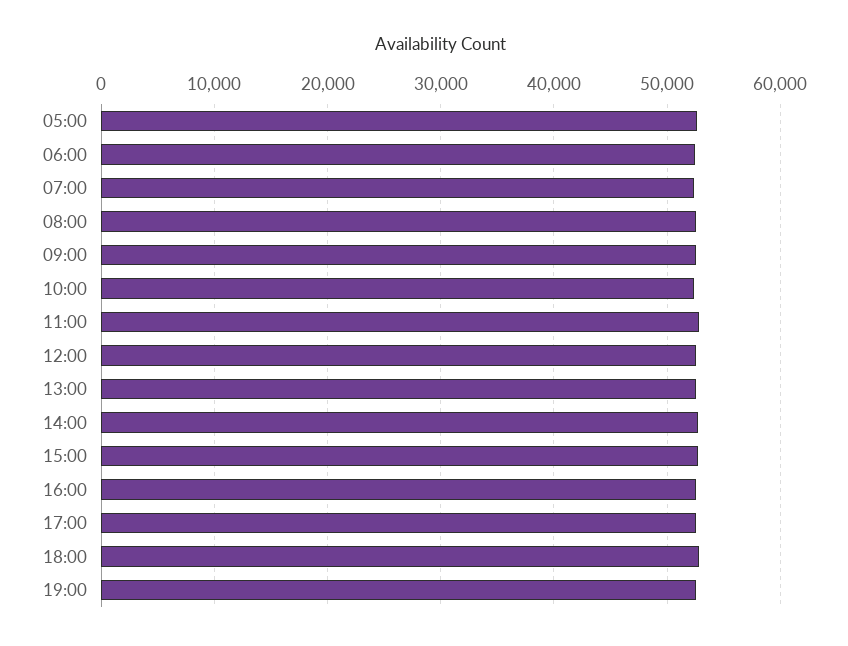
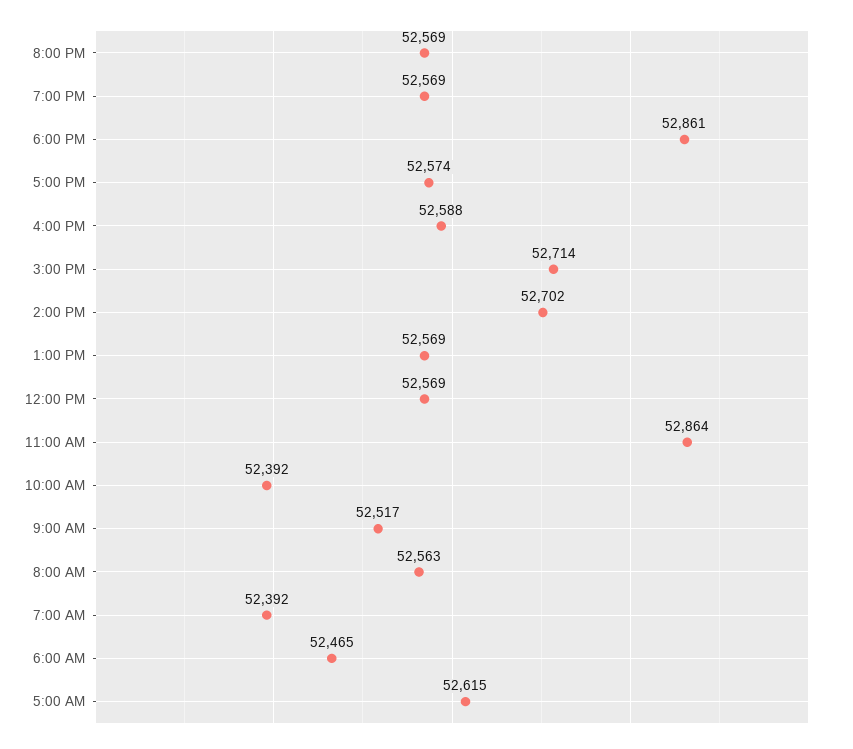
8:00 PM: none -> 52569

